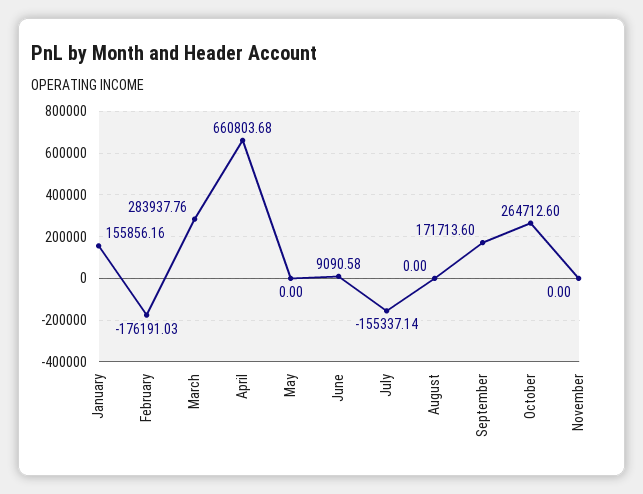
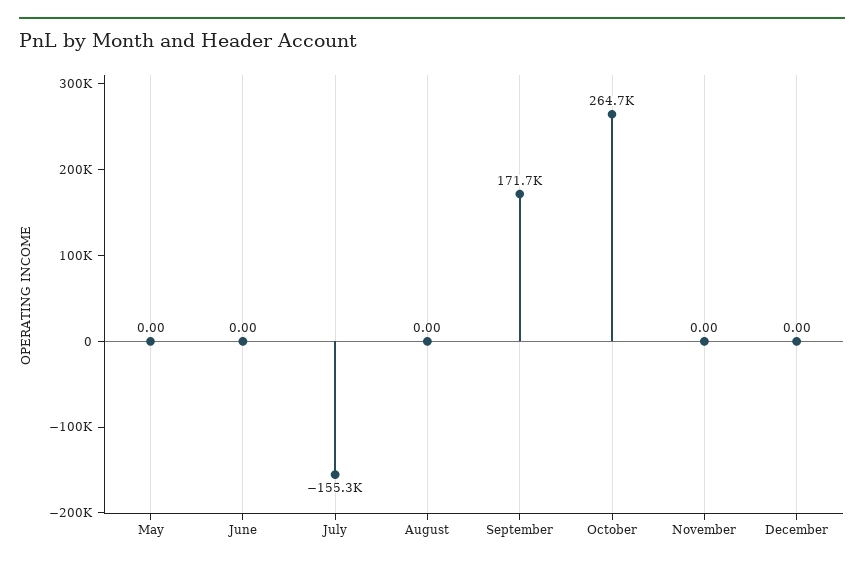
January: 155856.16 -> none
February: -176191.03 -> none
March: 283937.76 -> none
April: 660803.68 -> none
June: 9090.58 -> 0
December: none -> 0

